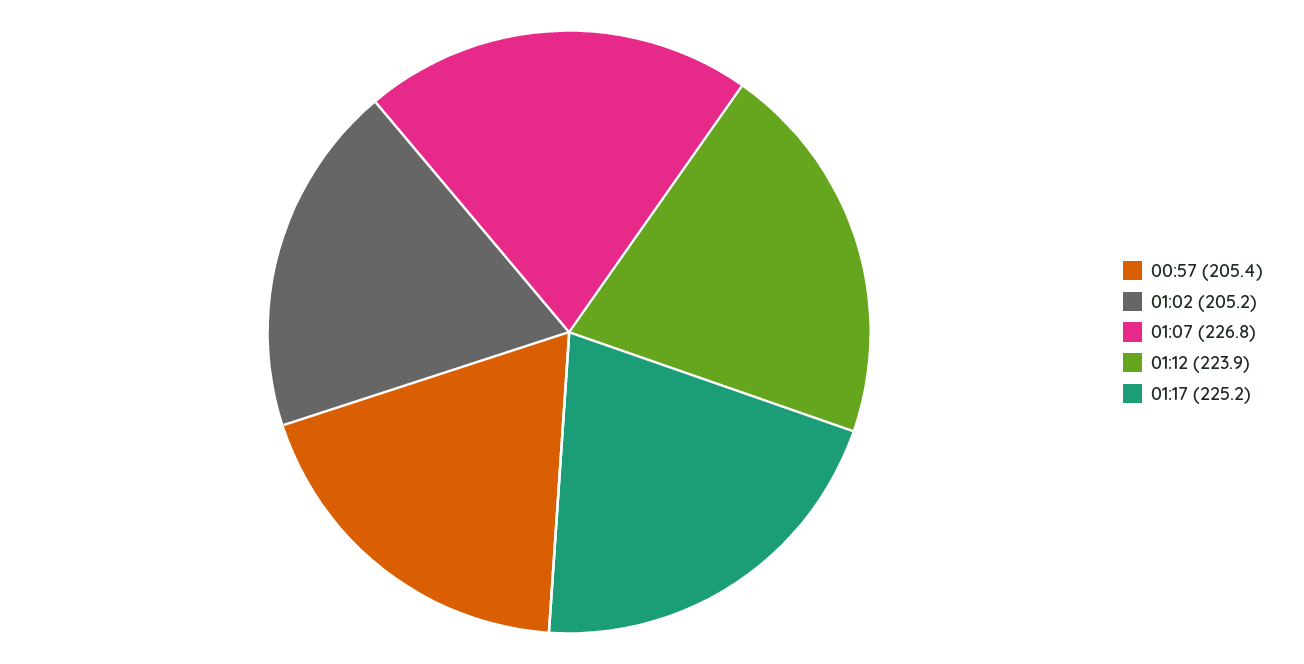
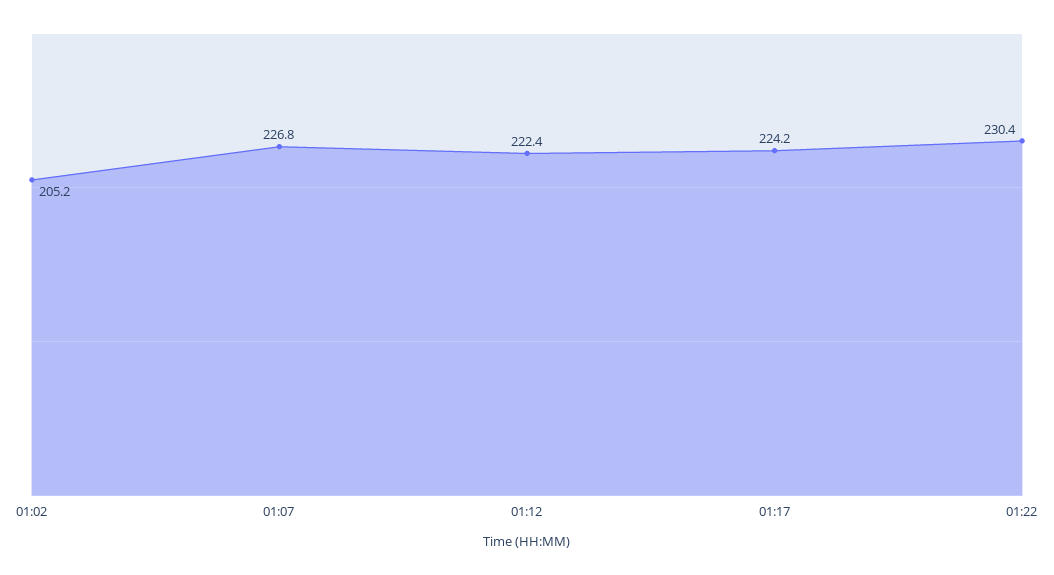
00:57: 205.4 -> none
01:12: 223.9 -> 222.4
01:17: 225.2 -> 224.2
01:22: none -> 230.4

